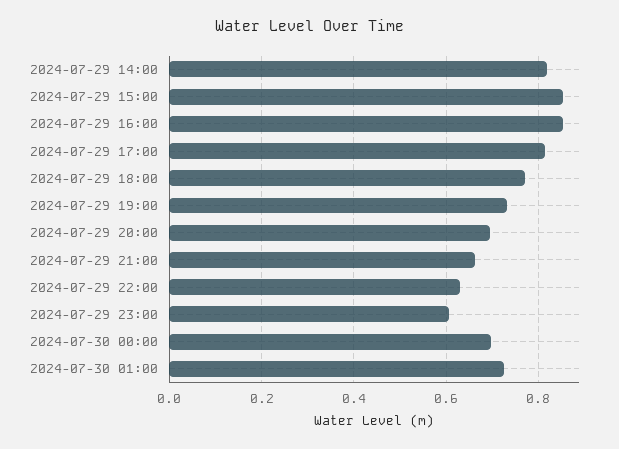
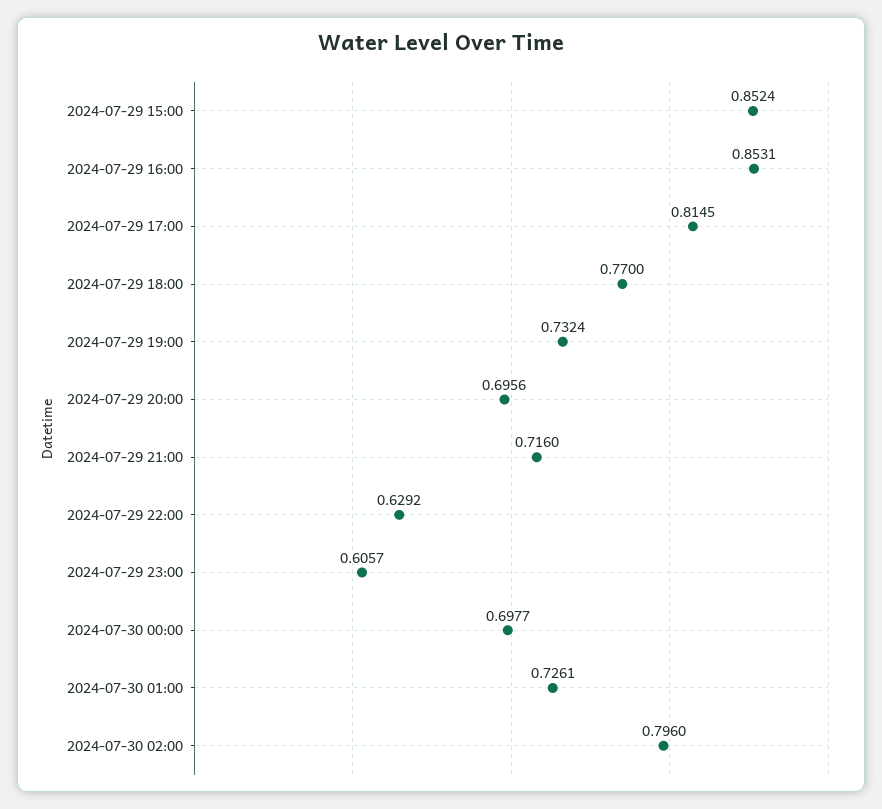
2024-07-29 14:00: 0.82 -> none
2024-07-29 21:00: 0.66 -> 0.716
2024-07-30 02:00: none -> 0.796

